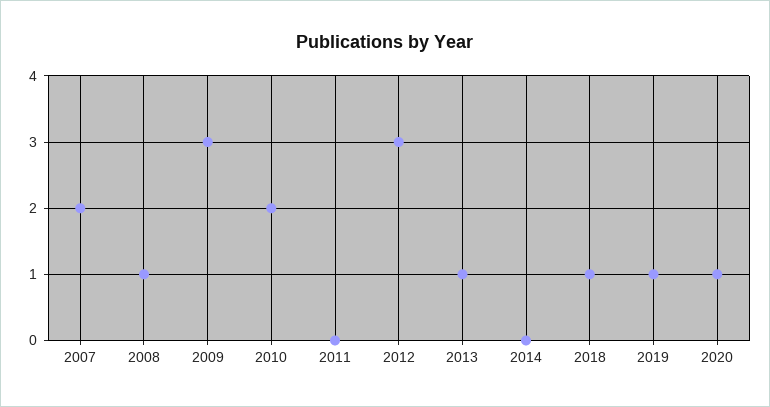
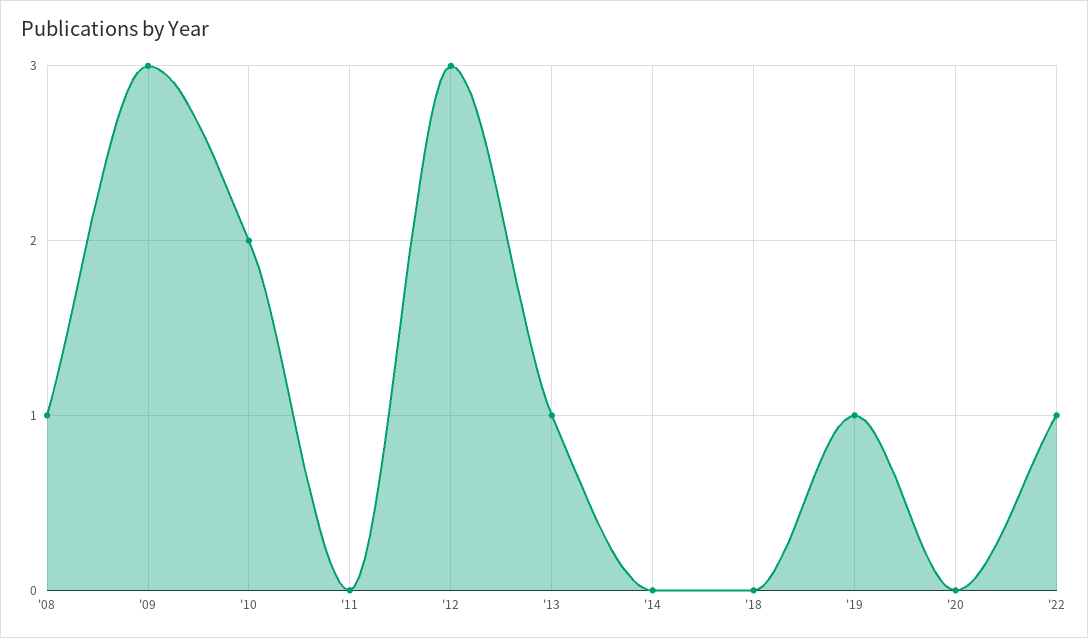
2007: 2 -> none
2018: 1 -> 0
2020: 1 -> 0
'22: none -> 1

